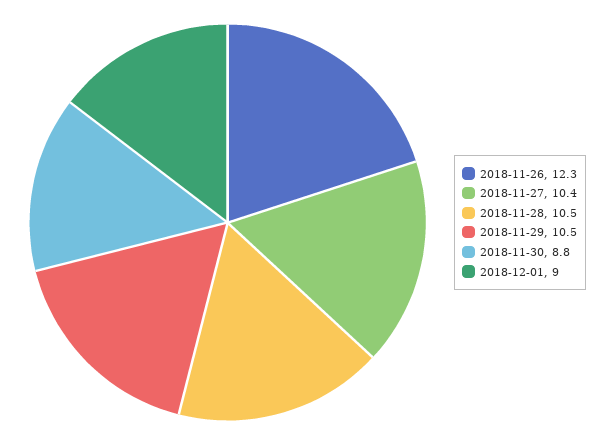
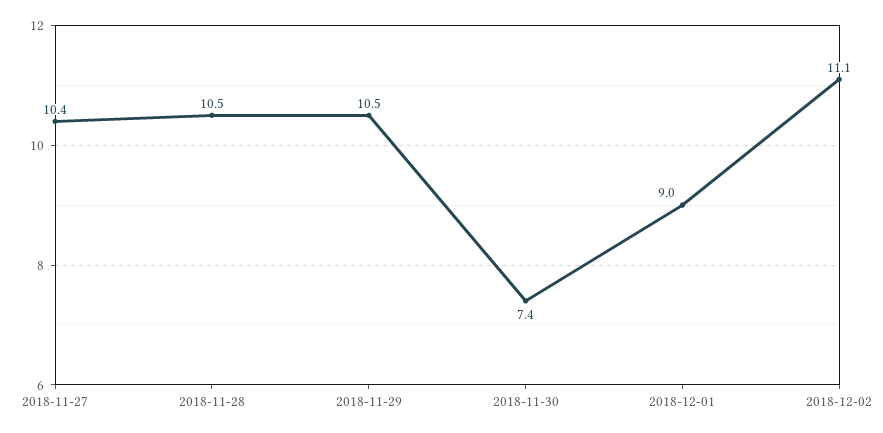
2018-11-26: 12.3 -> none
2018-11-30: 8.8 -> 7.4
2018-12-02: none -> 11.1

